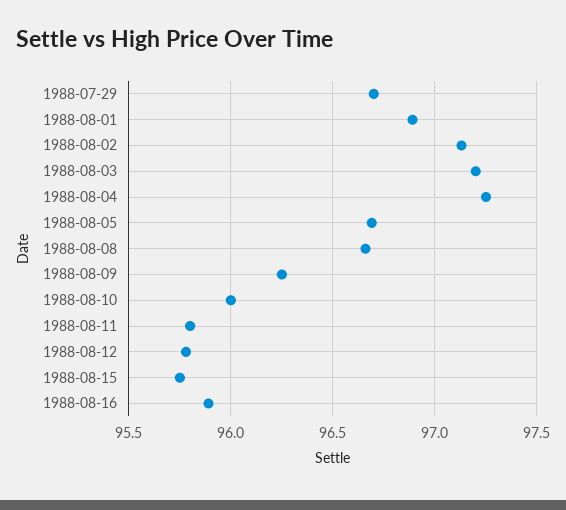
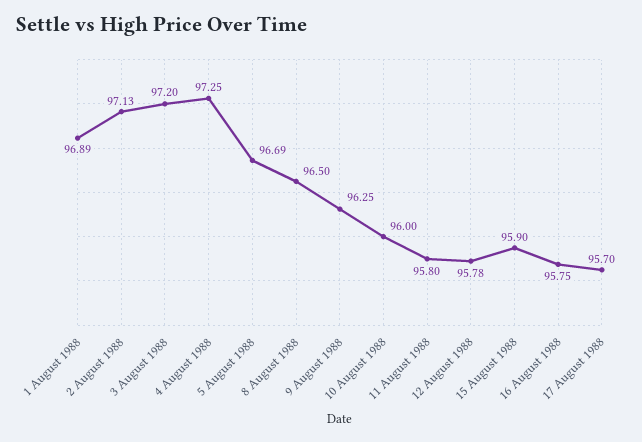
1988-07-29: 96.7 -> none
1988-08-08: 96.65 -> 96.5
1988-08-15: 95.75 -> 95.9
1988-08-16: 95.9 -> 95.75
17 August 1988: none -> 95.7

